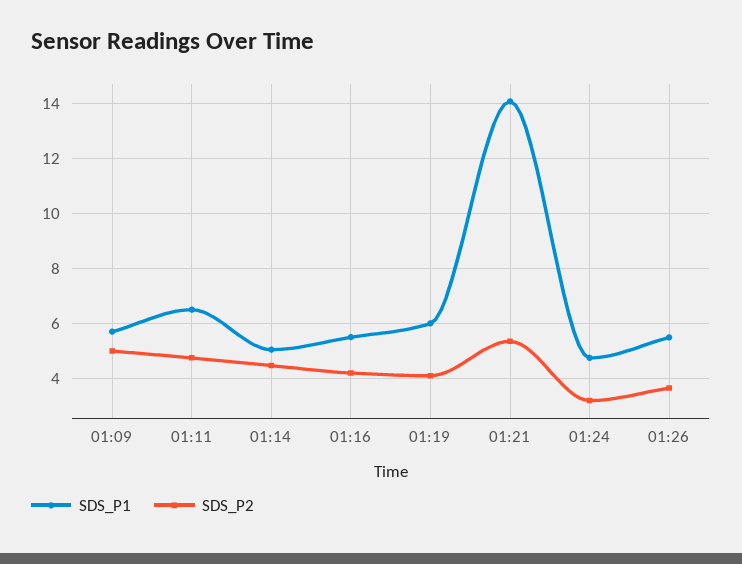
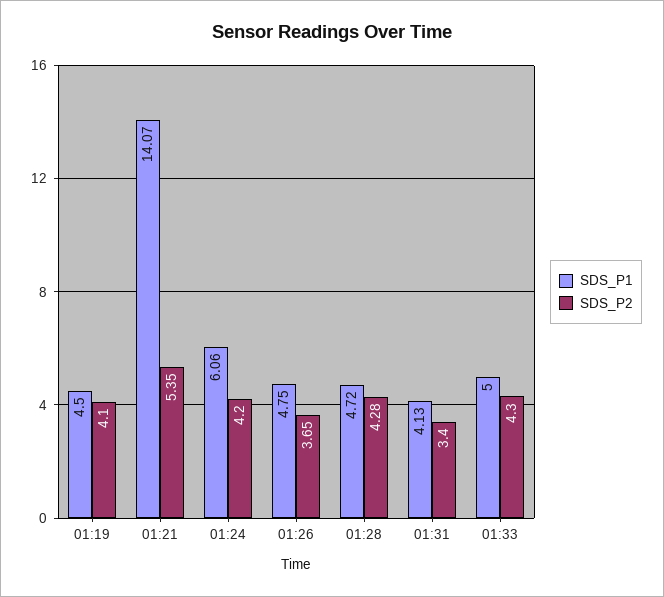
SDS_P1, 01:09: 5.75 -> none
SDS_P2, 01:09: 5 -> none
SDS_P1, 01:11: 6.5 -> none
SDS_P2, 01:11: 4.75 -> none
SDS_P1, 01:14: 5 -> none
SDS_P2, 01:14: 4.5 -> none
SDS_P1, 01:16: 5.5 -> none
SDS_P2, 01:16: 4.25 -> none
SDS_P1, 01:19: 6 -> 4.5
SDS_P1, 01:24: 4.75 -> 6.06
SDS_P2, 01:24: 3.25 -> 4.2
SDS_P1, 01:26: 5.5 -> 4.75
SDS_P1, 01:28: none -> 4.72
SDS_P2, 01:28: none -> 4.28
SDS_P1, 01:31: none -> 4.13
SDS_P2, 01:31: none -> 3.4
SDS_P1, 01:33: none -> 5
SDS_P2, 01:33: none -> 4.3

